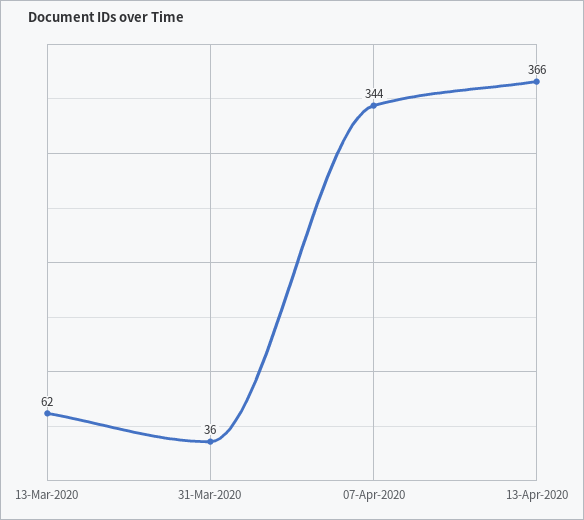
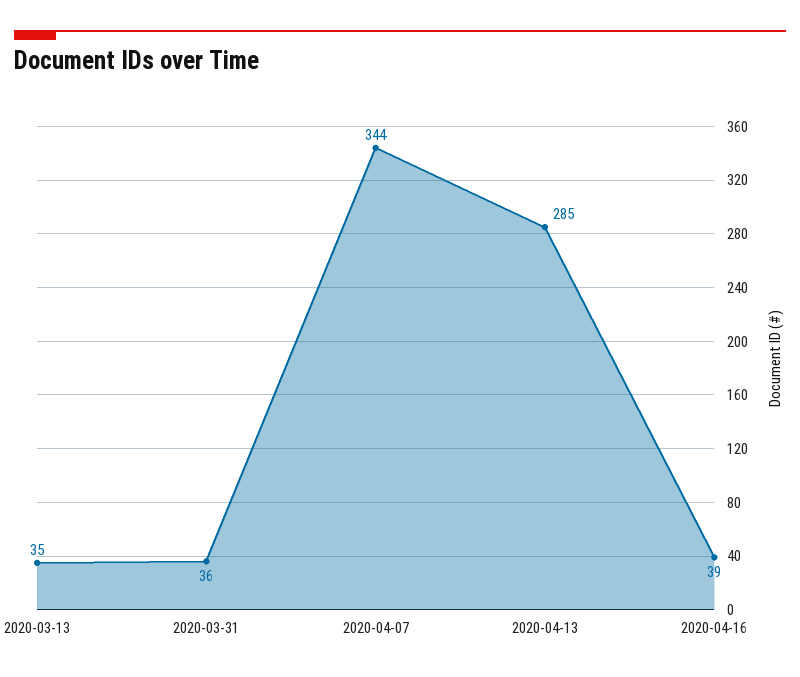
13-Mar-2020: 62 -> 35
13-Apr-2020: 366 -> 285
2020-04-16: none -> 39

